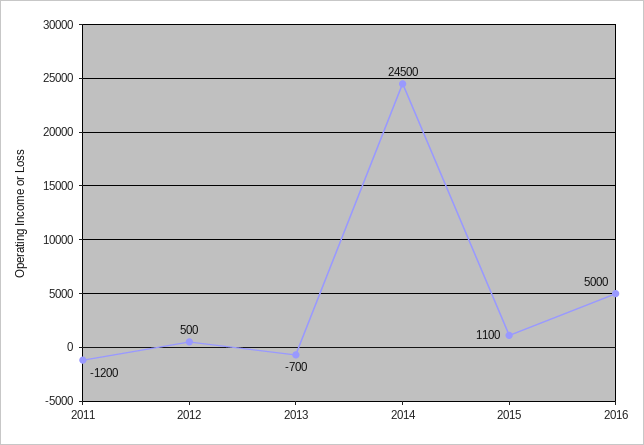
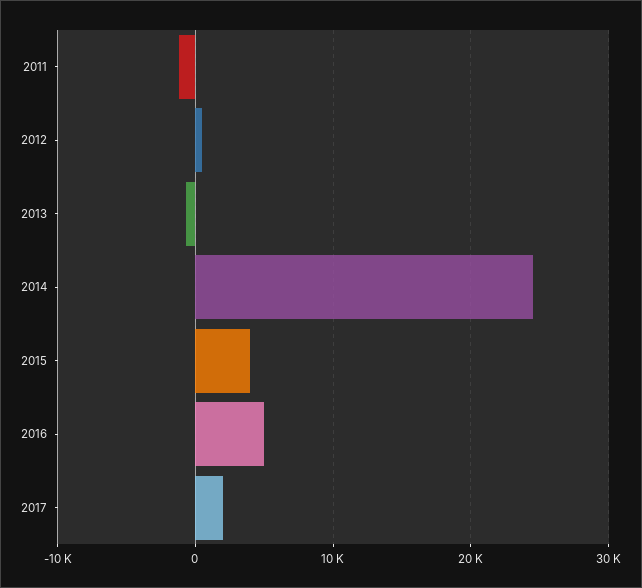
2015: 1100 -> 4000
2017: none -> 2000

